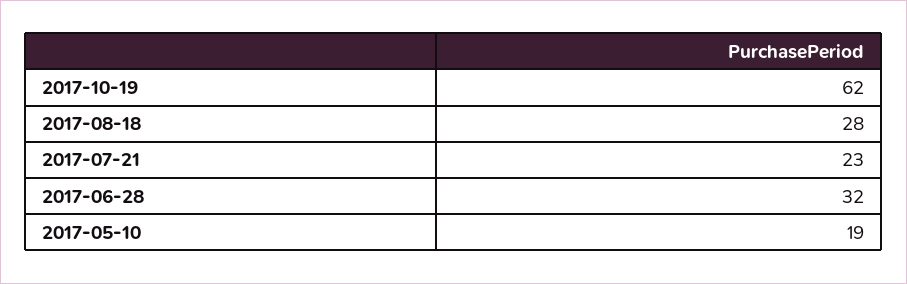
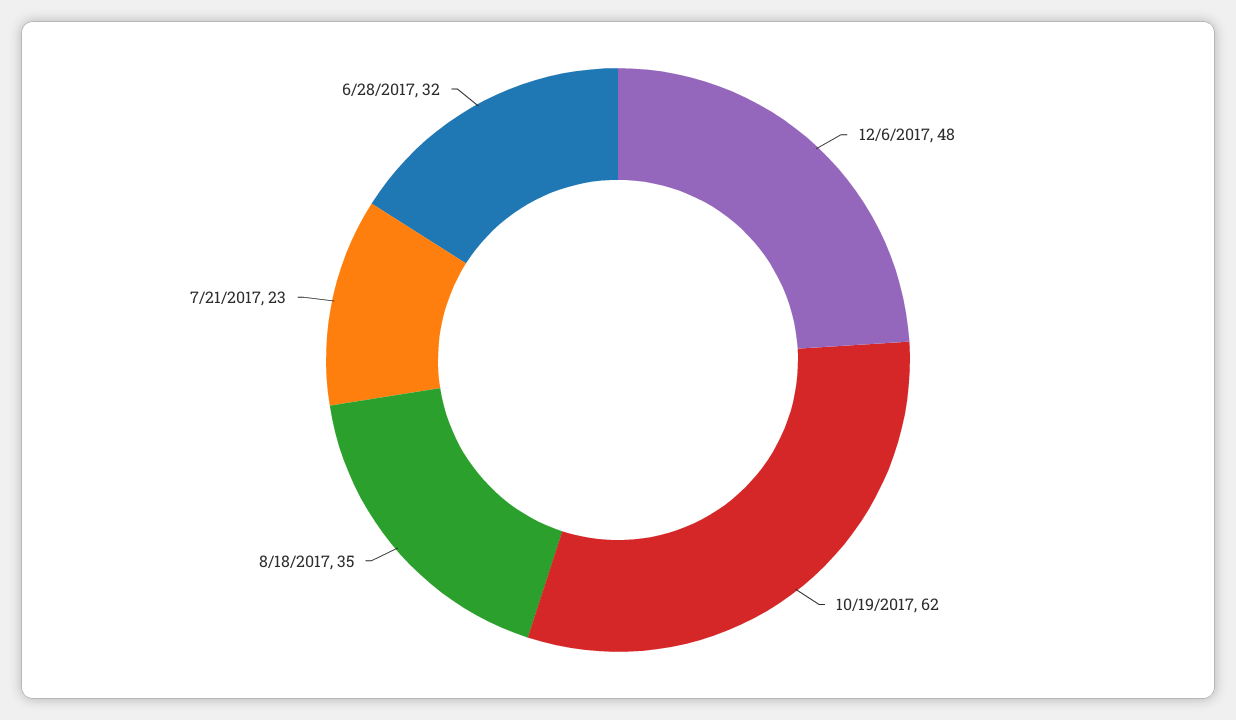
2017-08-18: 28 -> 35
2017-05-10: 19 -> none
12/6/2017: none -> 48

